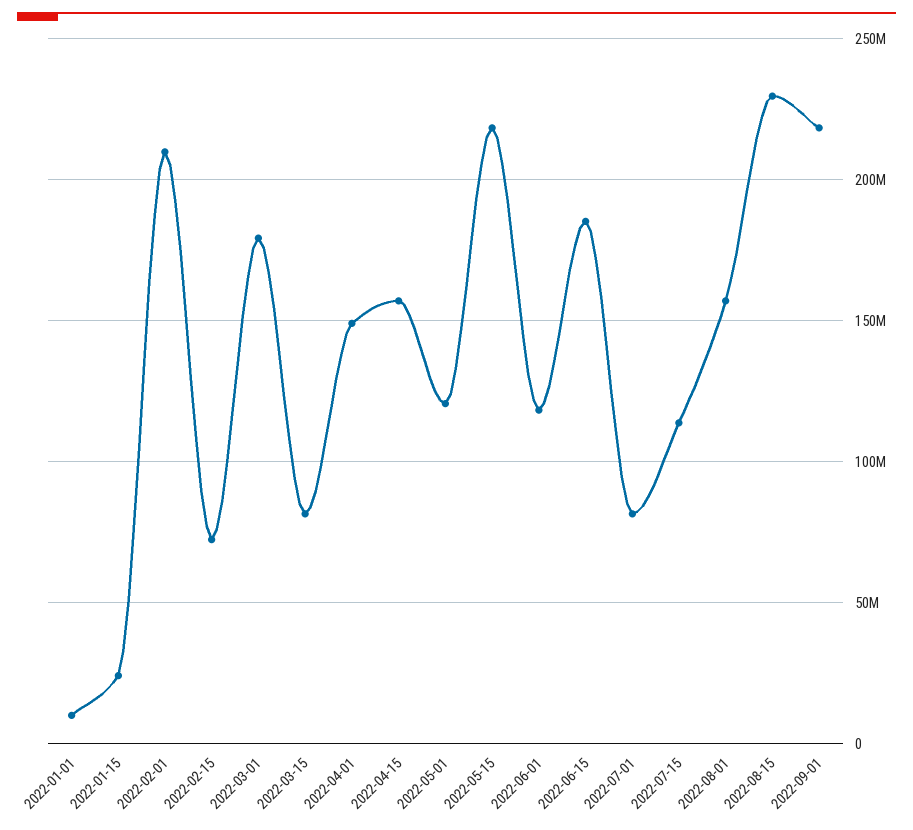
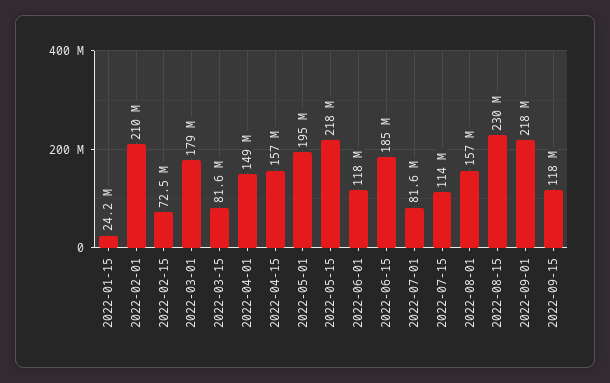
2022-01-01: 10000000 -> none
2022-05-01: 120000000 -> 195000000
2022-09-15: none -> 118000000

